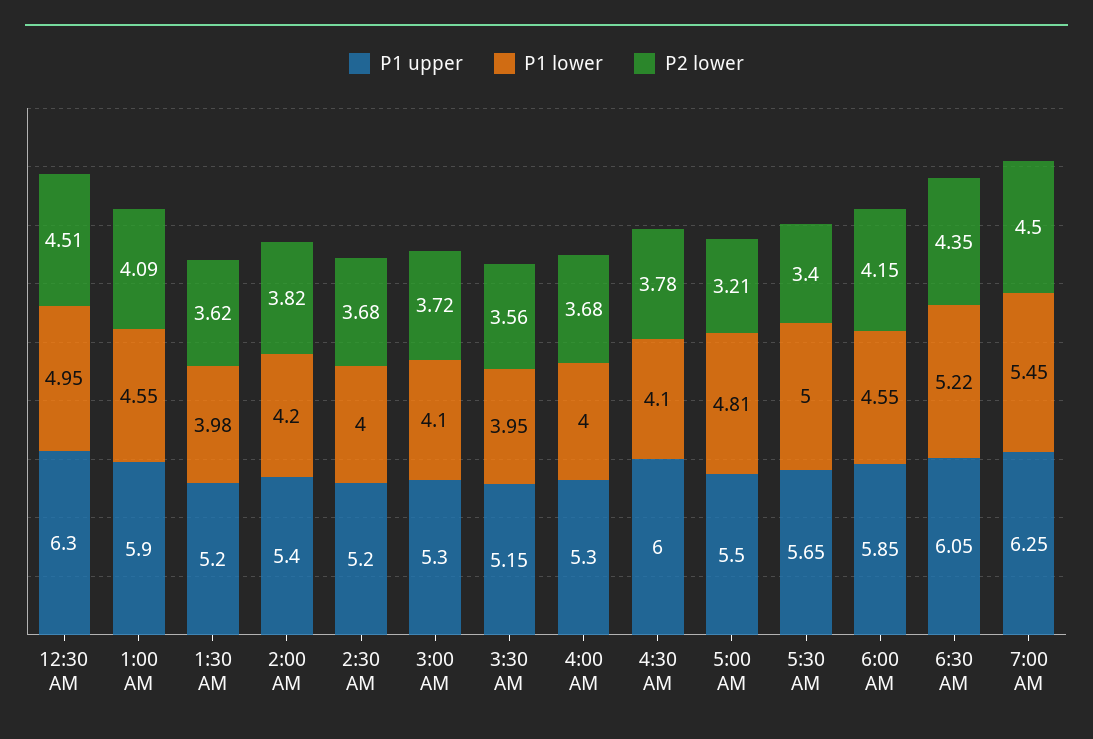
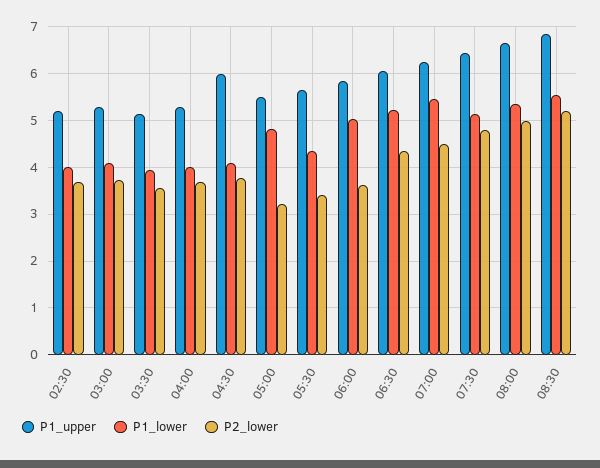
P1 upper, 12:30 AM: 6.3 -> none
P1 lower, 12:30 AM: 4.95 -> none
P2 lower, 12:30 AM: 4.51 -> none
P1 upper, 1:00 AM: 5.9 -> none
P1 lower, 1:00 AM: 4.55 -> none
P2 lower, 1:00 AM: 4.09 -> none
P1 upper, 1:30 AM: 5.2 -> none
P1 lower, 1:30 AM: 3.98 -> none
P2 lower, 1:30 AM: 3.62 -> none
P1 upper, 2:00 AM: 5.4 -> none
P1 lower, 2:00 AM: 4.2 -> none
P2 lower, 2:00 AM: 3.82 -> none
P1 lower, 5:30 AM: 5 -> 4.4
P1 lower, 6:00 AM: 4.55 -> 5
P2 lower, 6:00 AM: 4.15 -> 3.6
P1 upper, 07:30: none -> 6.4
P1 lower, 07:30: none -> 5.2
P2 lower, 07:30: none -> 4.8
P1 upper, 08:00: none -> 6.6
P1 lower, 08:00: none -> 5.4
P2 lower, 08:00: none -> 5
P1 upper, 08:30: none -> 6.8
P1 lower, 08:30: none -> 5.6
P2 lower, 08:30: none -> 5.2

